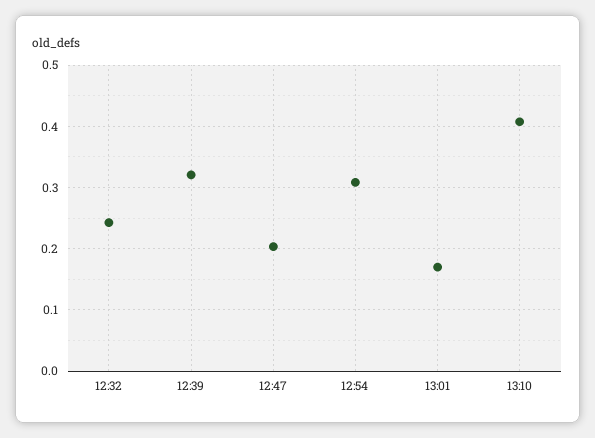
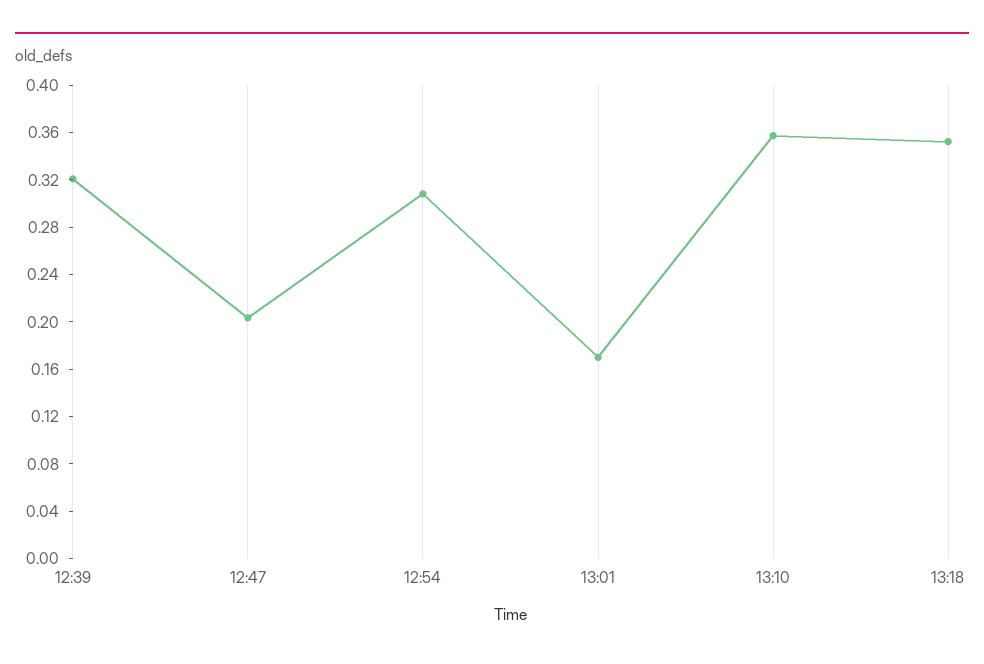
12:32: 0.24 -> none
13:10: 0.41 -> 0.36
13:18: none -> 0.35

